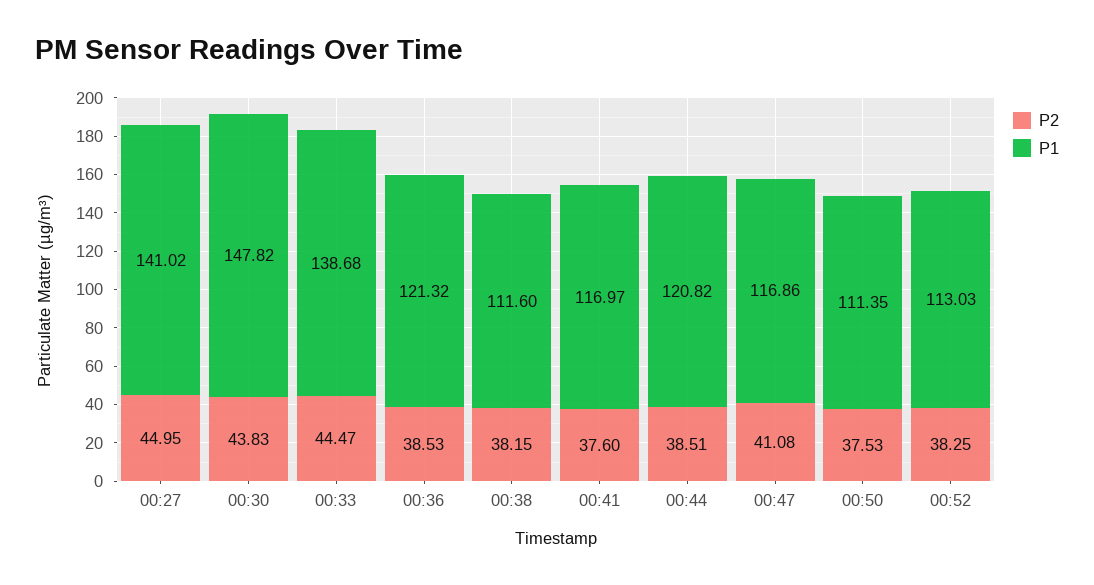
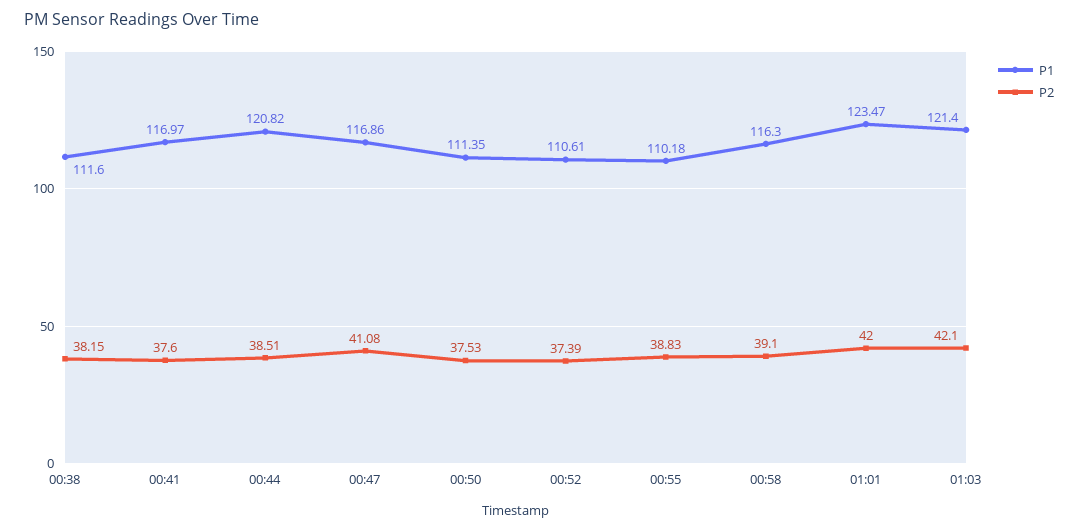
P2, 00:27: 44.95 -> none
P1, 00:27: 141.02 -> none
P2, 00:30: 43.83 -> none
P1, 00:30: 147.82 -> none
P2, 00:33: 44.47 -> none
P1, 00:33: 138.68 -> none
P2, 00:36: 38.53 -> none
P1, 00:36: 121.32 -> none
P2, 00:52: 38.25 -> 37.39
P1, 00:52: 113.03 -> 110.61
P1, 00:55: none -> 110.18
P2, 00:55: none -> 38.83
P1, 00:58: none -> 116.3
P2, 00:58: none -> 39.1
P1, 01:01: none -> 123.47
P2, 01:01: none -> 42
P1, 01:03: none -> 121.4
P2, 01:03: none -> 42.1

